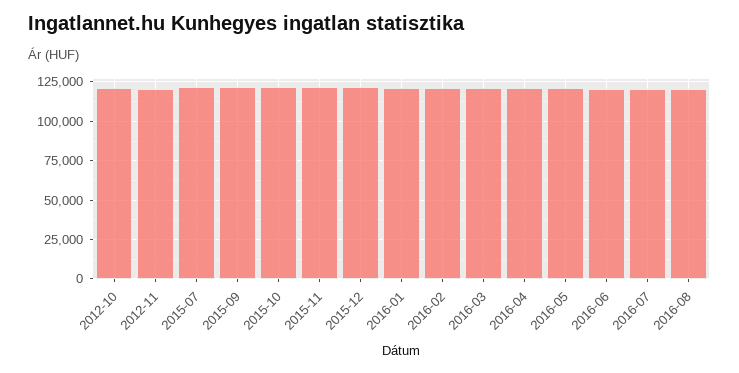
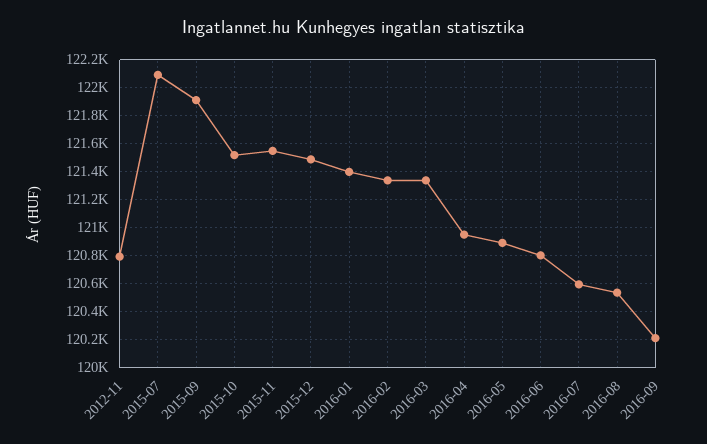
2012-10: 120000 -> none
2016-09: none -> 120200

